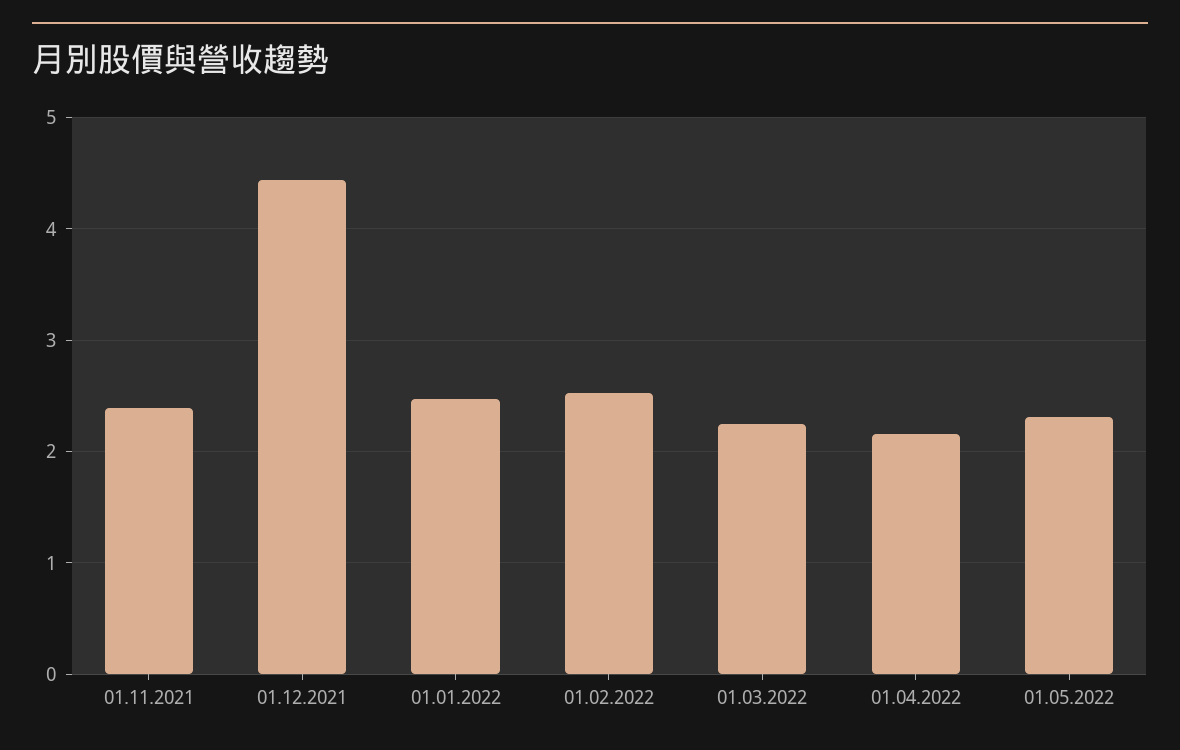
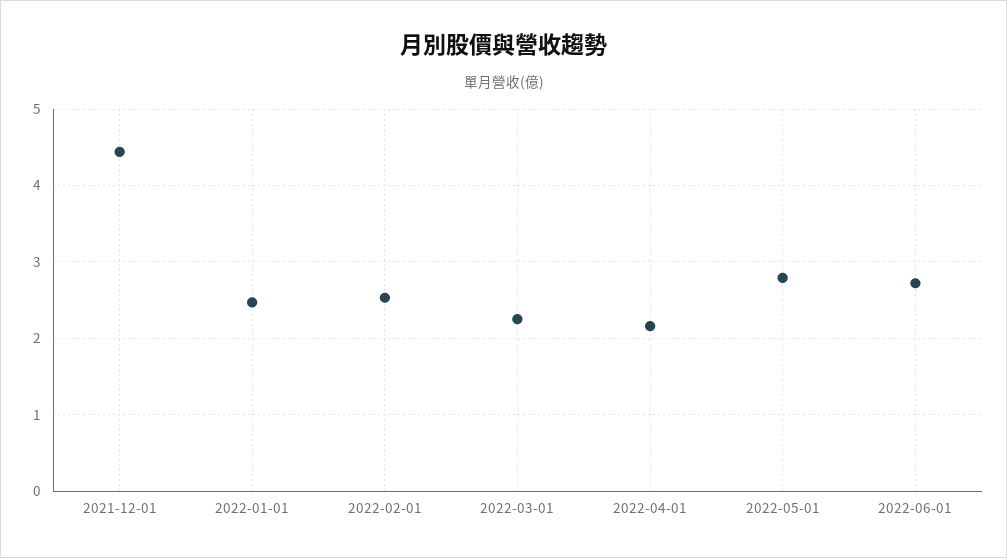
01.11.2021: 2.4 -> none
01.05.2022: 2.3 -> 2.8
2022-06-01: none -> 2.7

